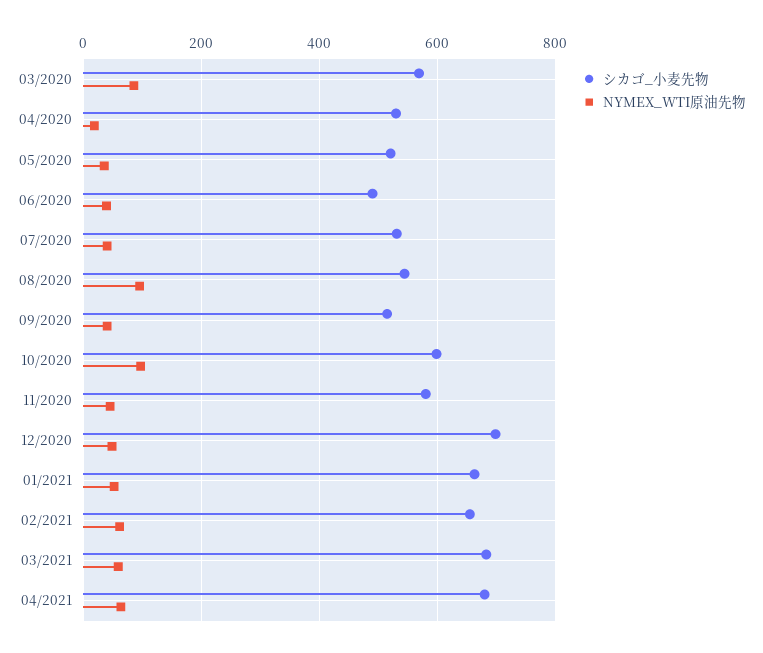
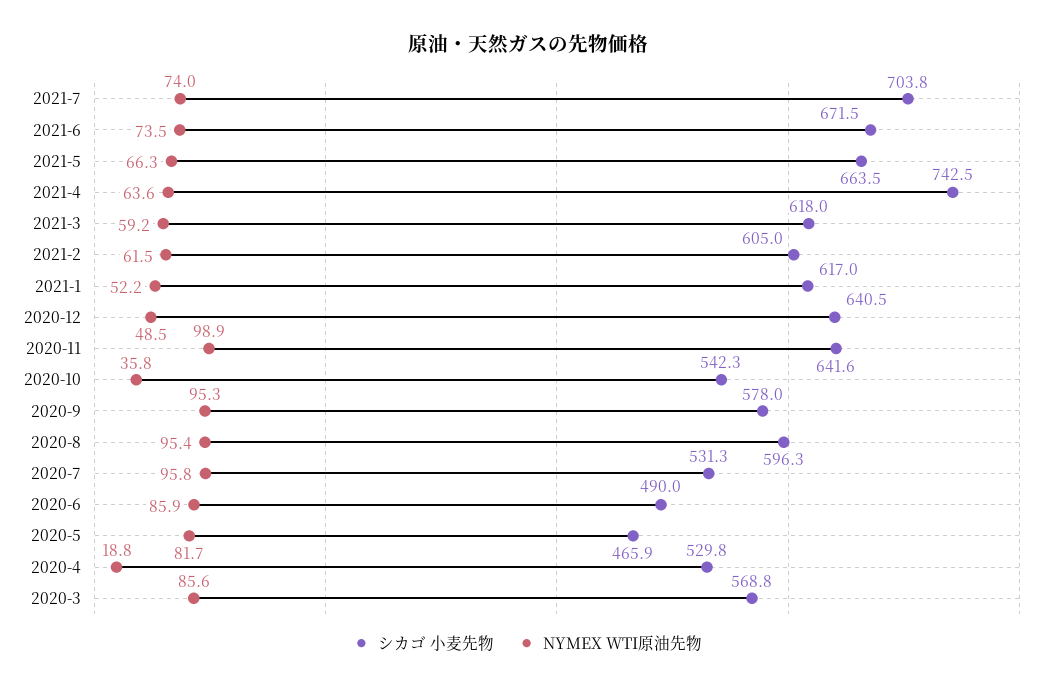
シカゴ_小麦先物, 05/2020: 520 -> 465.9
NYMEX_WTI原油先物, 05/2020: 40 -> 81.7
NYMEX_WTI原油先物, 06/2020: 40 -> 85.9
NYMEX_WTI原油先物, 07/2020: 40 -> 95.8
シカゴ_小麦先物, 08/2020: 540 -> 596.3
シカゴ_小麦先物, 09/2020: 520 -> 578
NYMEX_WTI原油先物, 09/2020: 40 -> 95.3
シカゴ_小麦先物, 10/2020: 600 -> 542.3
NYMEX_WTI原油先物, 10/2020: 100 -> 35.8
シカゴ_小麦先物, 11/2020: 580 -> 641.6
NYMEX_WTI原油先物, 11/2020: 40 -> 98.9
シカゴ_小麦先物, 12/2020: 700 -> 640.5
シカゴ_小麦先物, 01/2021: 660 -> 617
シカゴ_小麦先物, 02/2021: 660 -> 605
シカゴ_小麦先物, 03/2021: 680 -> 618
シカゴ_小麦先物, 04/2021: 680 -> 742.5
シカゴ_小麦先物, 2021-7: none -> 703.8
NYMEX_WTI原油先物, 2021-7: none -> 74
シカゴ_小麦先物, 2021-6: none -> 671.5
NYMEX_WTI原油先物, 2021-6: none -> 73.5
シカゴ_小麦先物, 2021-5: none -> 663.5
NYMEX_WTI原油先物, 2021-5: none -> 66.3

